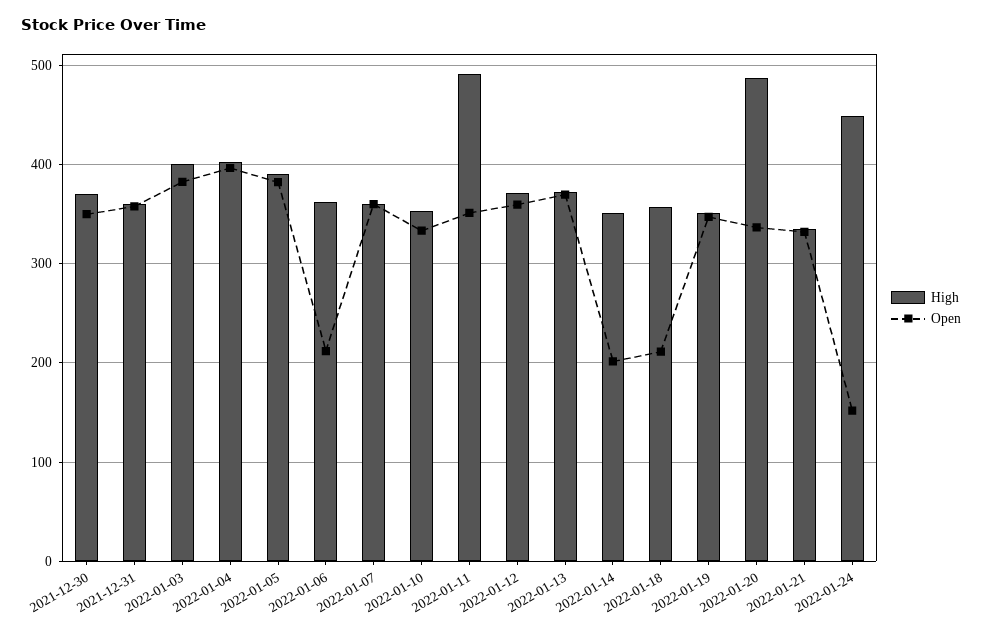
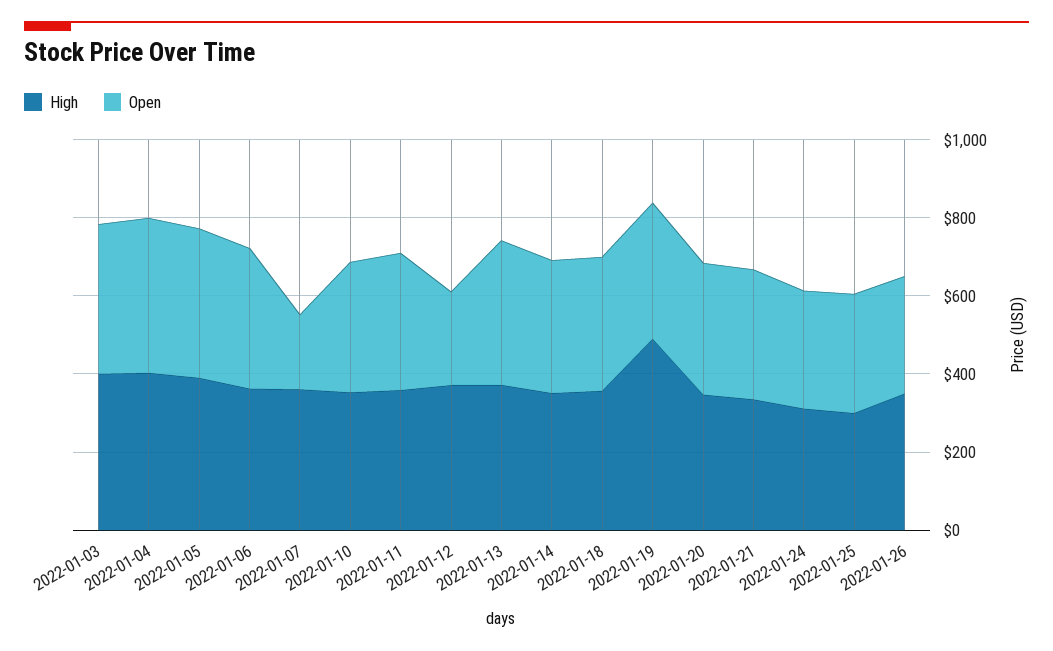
High, 2021-12-30: 370 -> none
Open, 2021-12-30: 350 -> none
High, 2021-12-31: 360 -> none
Open, 2021-12-31: 360 -> none
Open, 2022-01-06: 210 -> 350
Open, 2022-01-07: 360 -> 200
High, 2022-01-11: 490 -> 350
Open, 2022-01-12: 360 -> 250
Open, 2022-01-14: 200 -> 350
Open, 2022-01-18: 210 -> 350
High, 2022-01-19: 350 -> 500
High, 2022-01-20: 490 -> 350
High, 2022-01-24: 450 -> 300
Open, 2022-01-24: 150 -> 300
High, 2022-01-25: none -> 300
Open, 2022-01-25: none -> 300
High, 2022-01-26: none -> 350
Open, 2022-01-26: none -> 300

